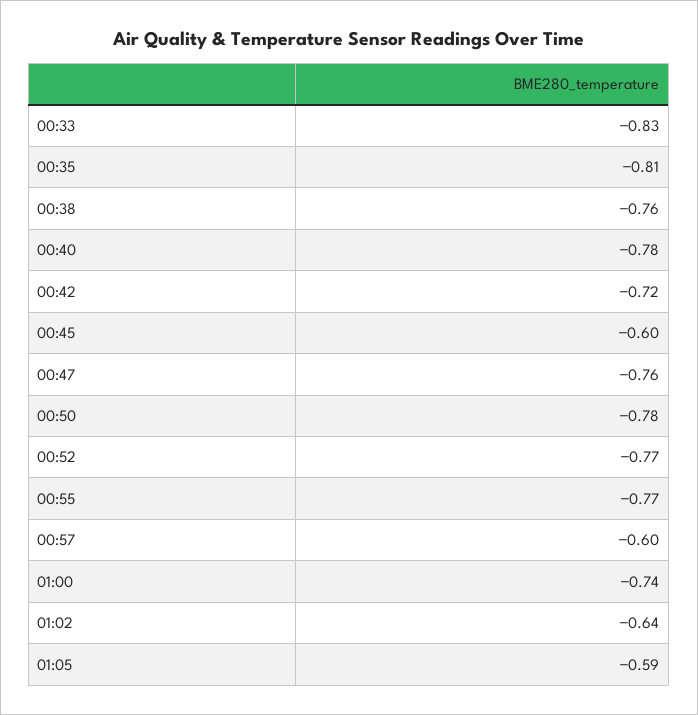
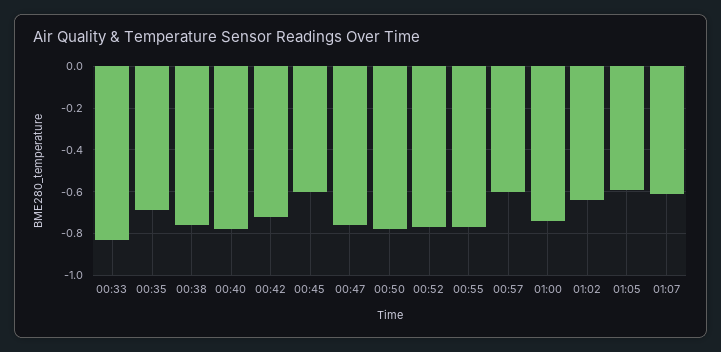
00:35: -0.81 -> -0.7
01:07: none -> -0.6

